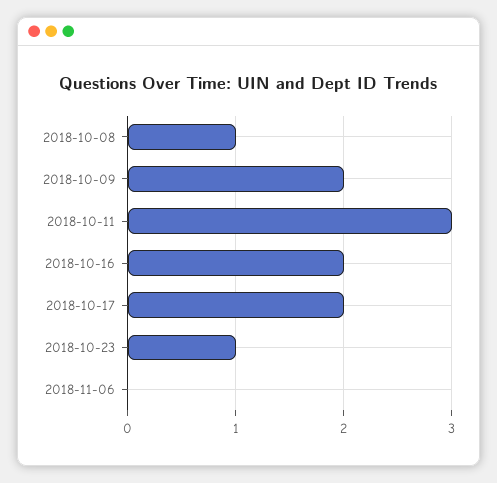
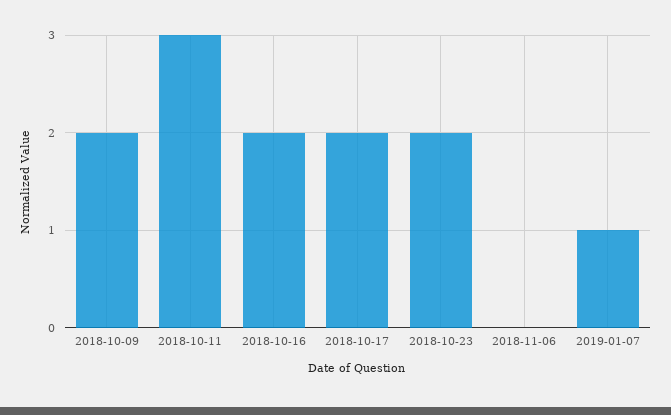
2018-10-08: 1 -> none
2018-10-23: 1 -> 2
2019-01-07: none -> 1

